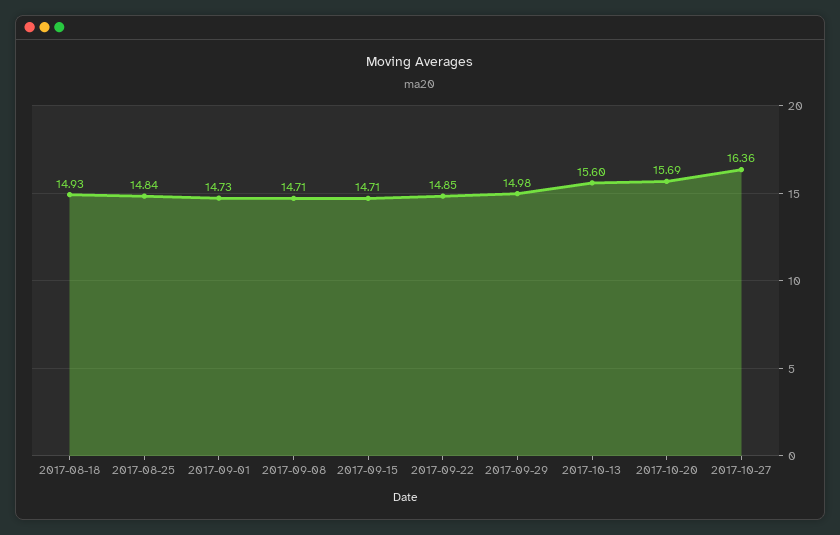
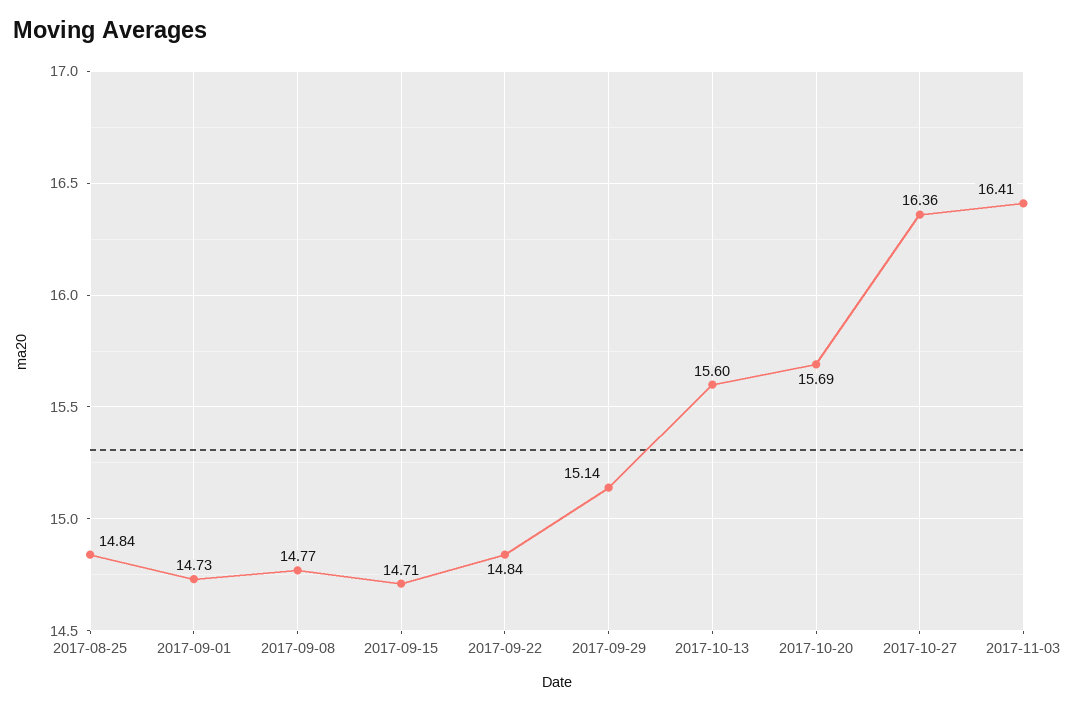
2017-08-18: 14.93 -> none
2017-09-08: 14.71 -> 14.77
2017-09-22: 14.85 -> 14.84
2017-09-29: 14.98 -> 15.14
2017-11-03: none -> 16.41

